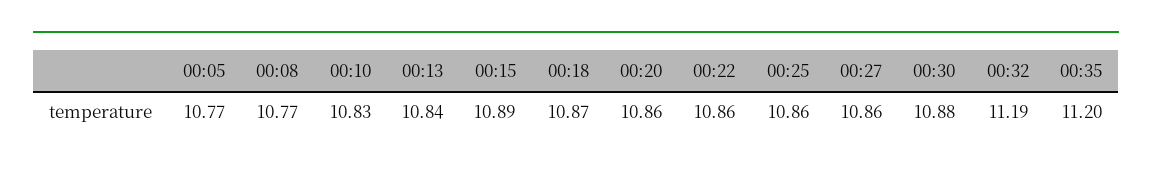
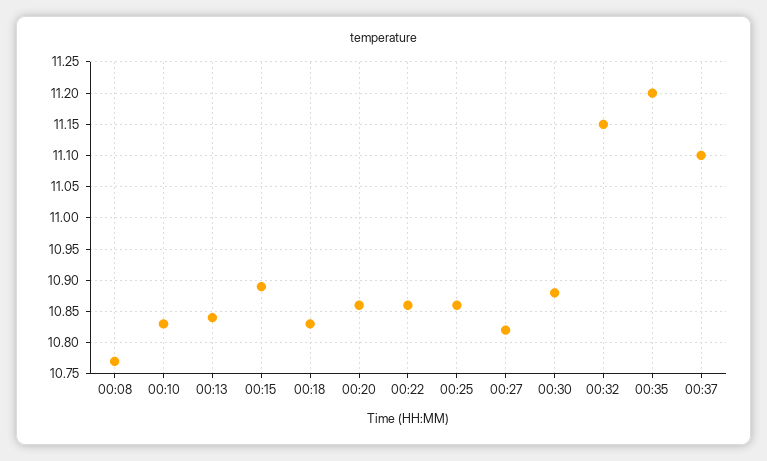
00:05: 10.77 -> none
00:18: 10.87 -> 10.83
00:27: 10.86 -> 10.82
00:32: 11.19 -> 11.15
00:37: none -> 11.1

